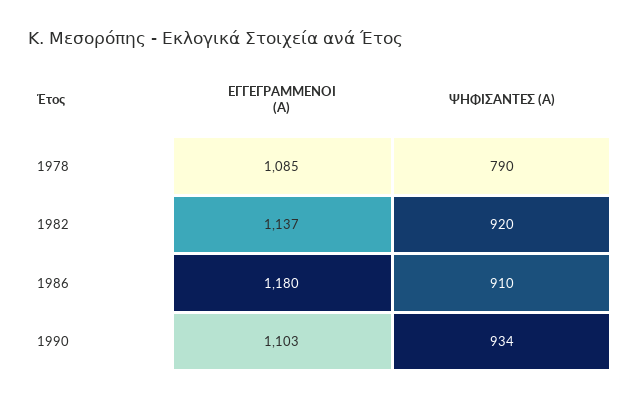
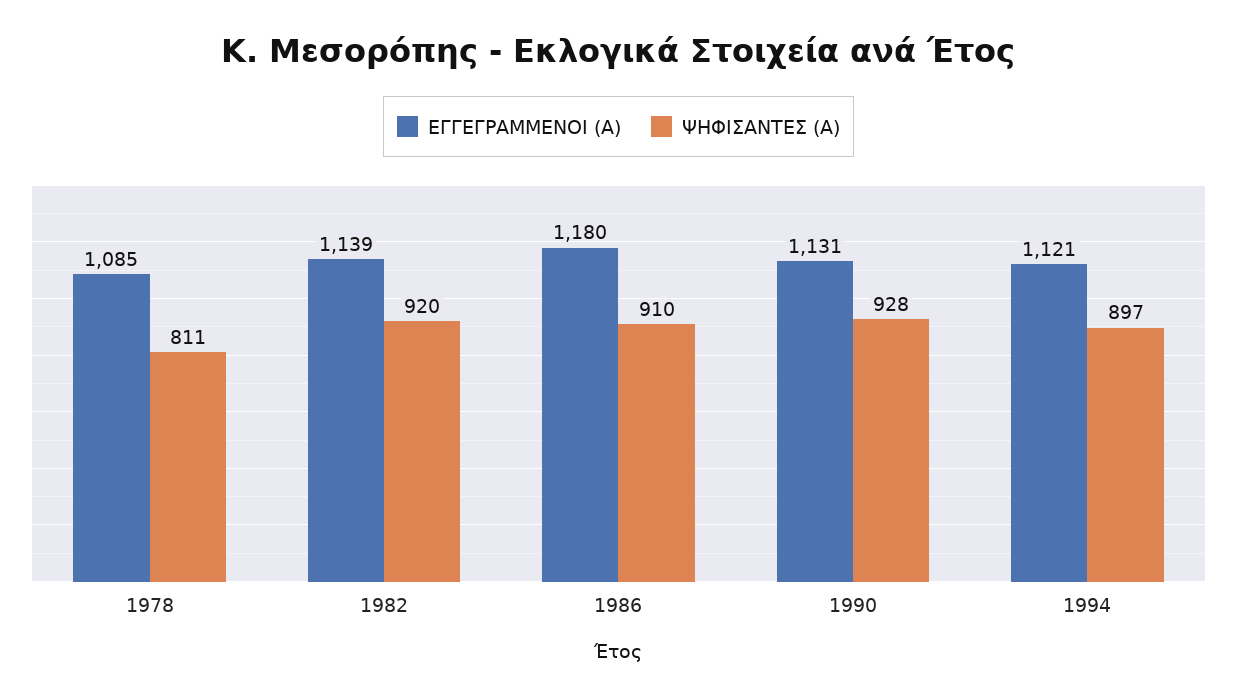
ΨΗΦΙΣΑΝΤΕΣ (Α), 1978: 790 -> 811
ΕΓΓΕΓΡΑΜΜΕΝΟΙ (Α), 1982: 1137 -> 1139
ΕΓΓΕΓΡΑΜΜΕΝΟΙ (Α), 1990: 1103 -> 1131
ΨΗΦΙΣΑΝΤΕΣ (Α), 1990: 934 -> 928
ΕΓΓΕΓΡΑΜΜΕΝΟΙ (Α), 1994: none -> 1121
ΨΗΦΙΣΑΝΤΕΣ (Α), 1994: none -> 897

